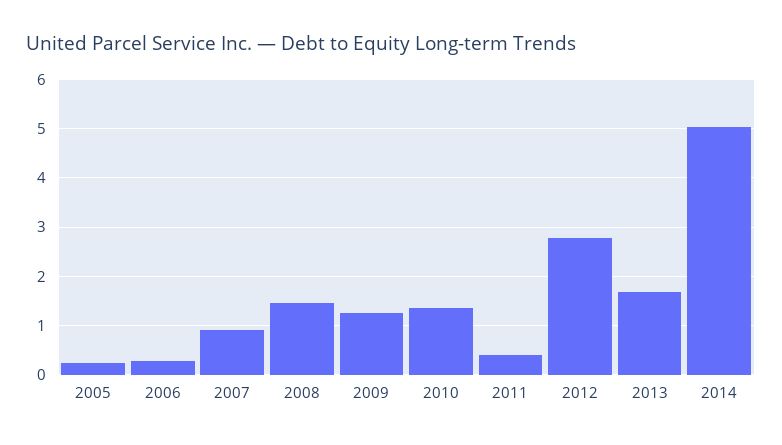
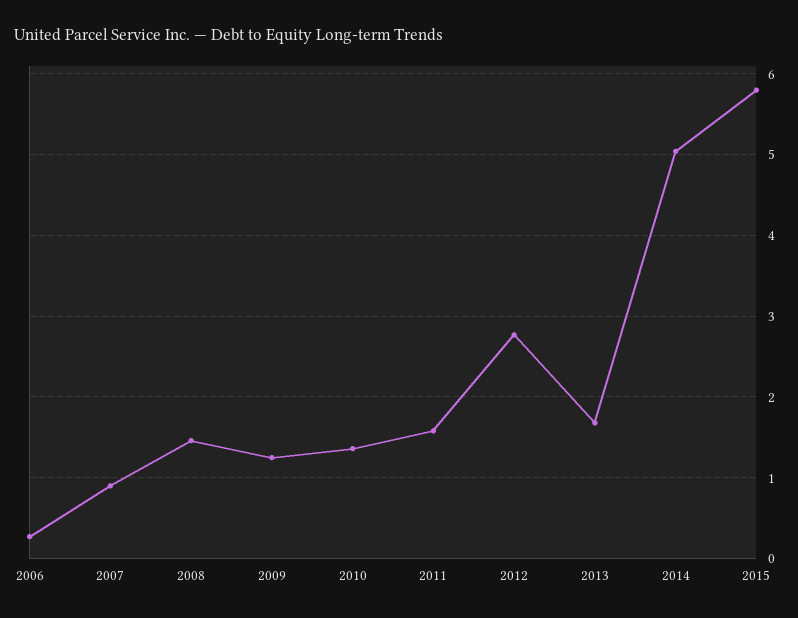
2005: 0.2 -> none
2011: 0.4 -> 1.6
2015: none -> 5.8

